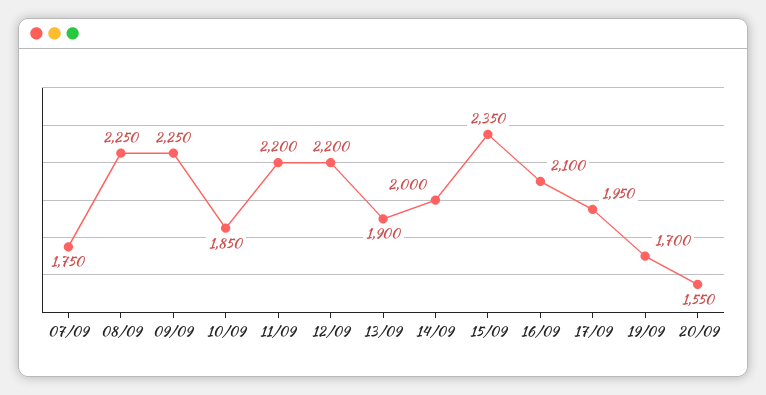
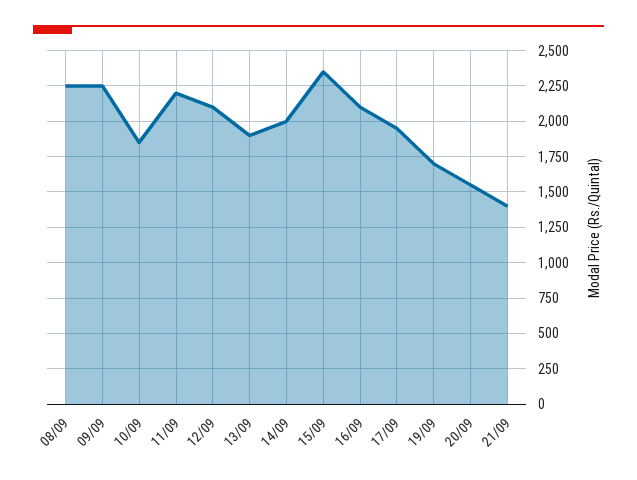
07/09: 1750 -> none
12/09: 2200 -> 2100
21/09: none -> 1400

